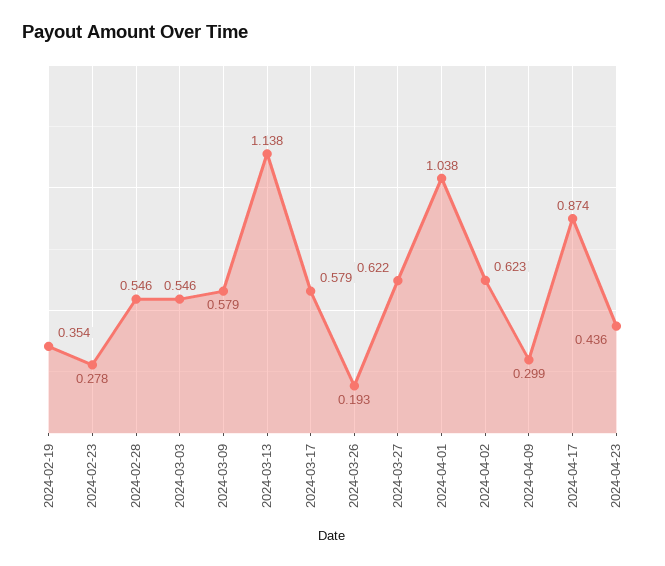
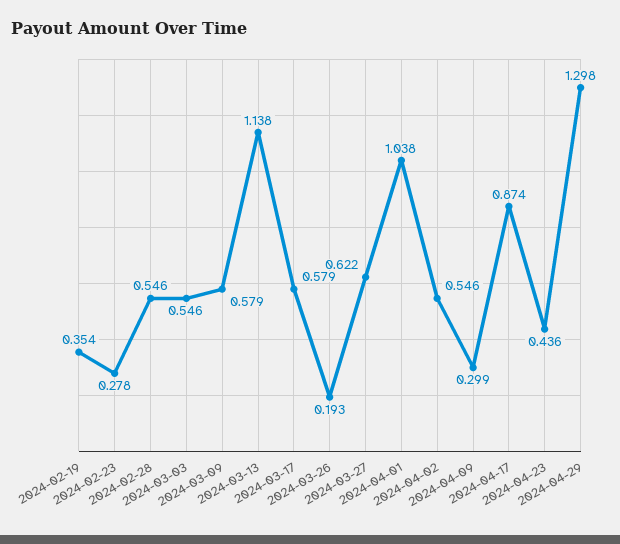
2024-04-02: 0.623 -> 0.546
2024-04-29: none -> 1.298

